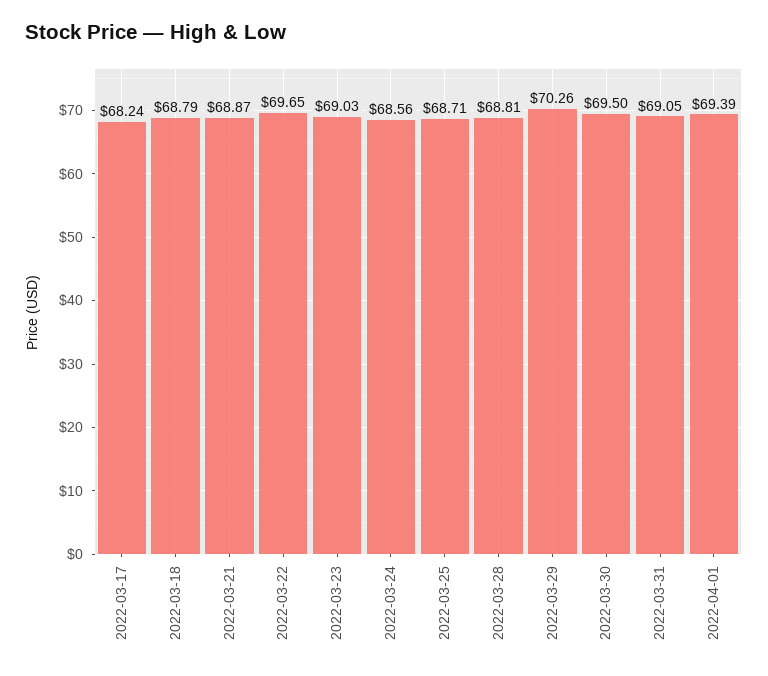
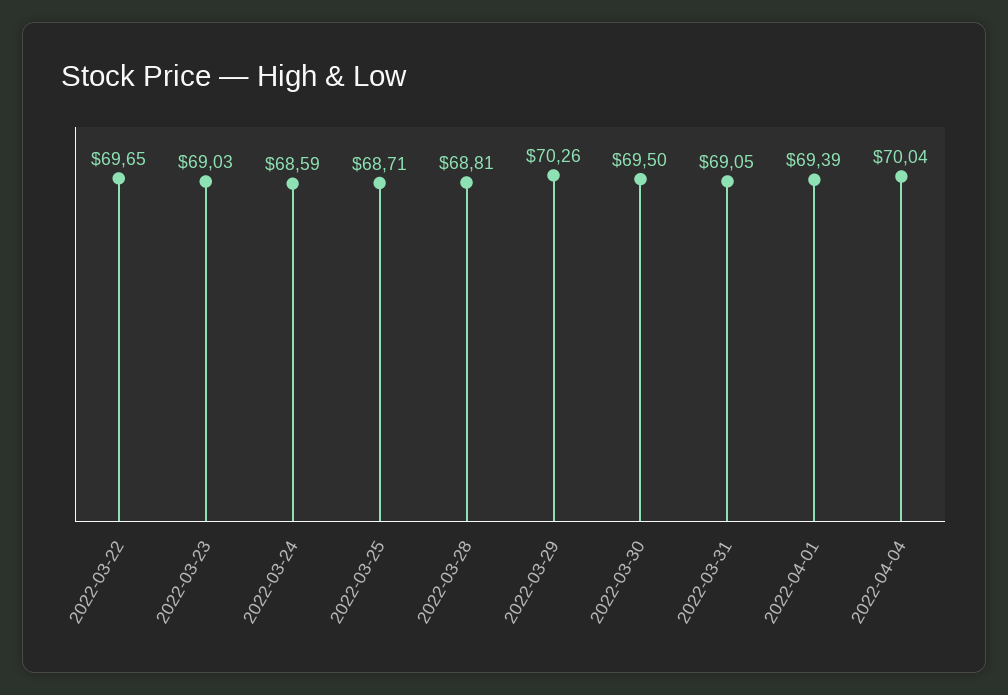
2022-03-17: 68.24 -> none
2022-03-18: 68.79 -> none
2022-03-21: 68.87 -> none
2022-03-24: 68.56 -> 68.59
2022-04-04: none -> 70.04

